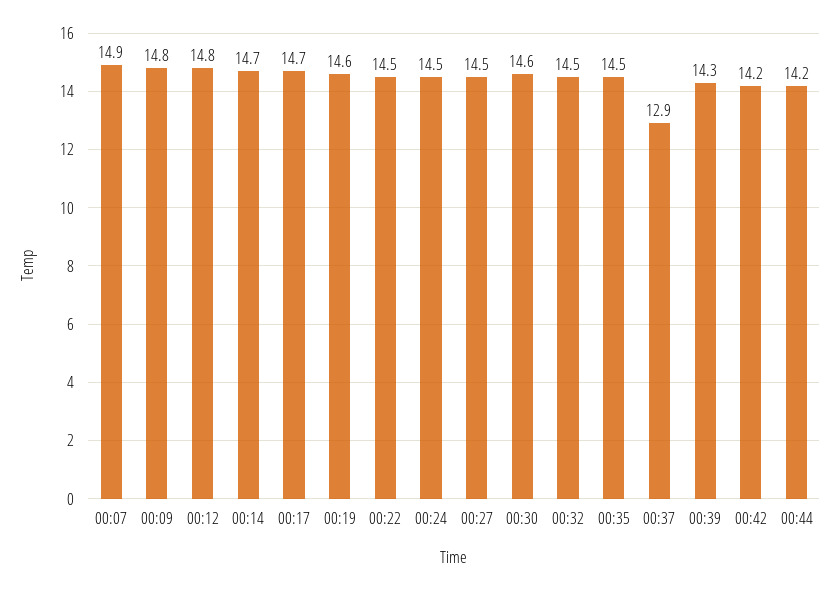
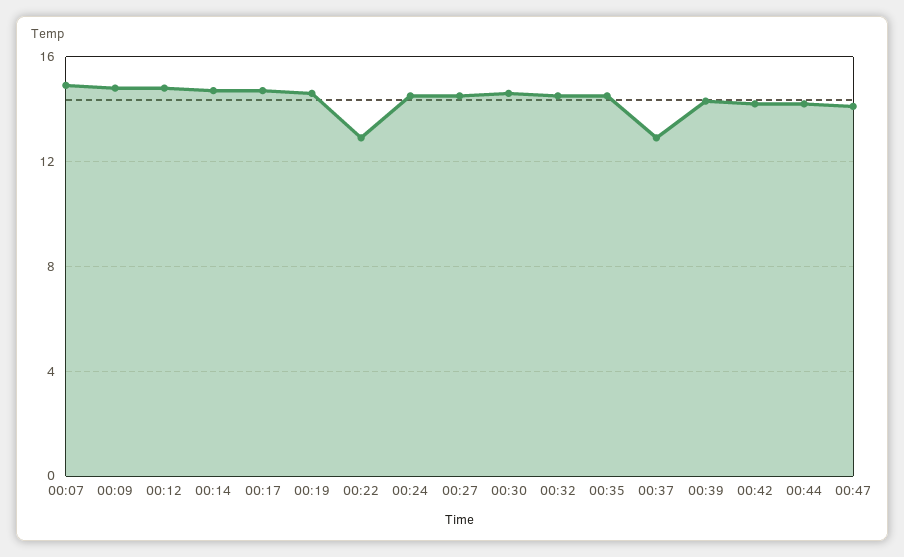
00:22: 14.5 -> 13
00:47: none -> 14

